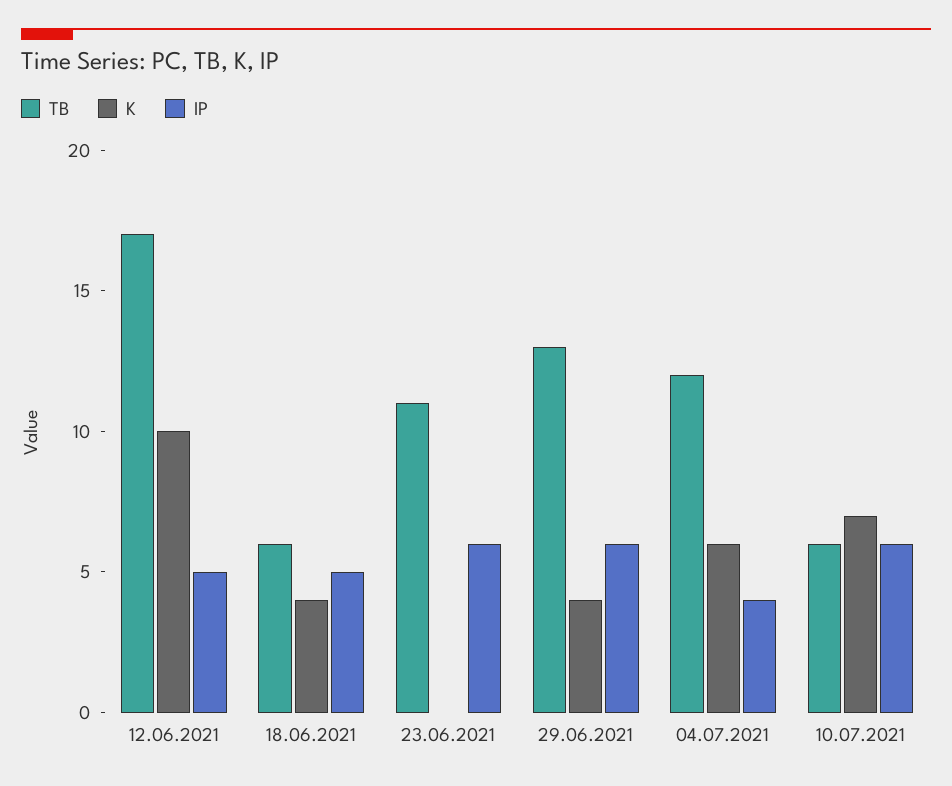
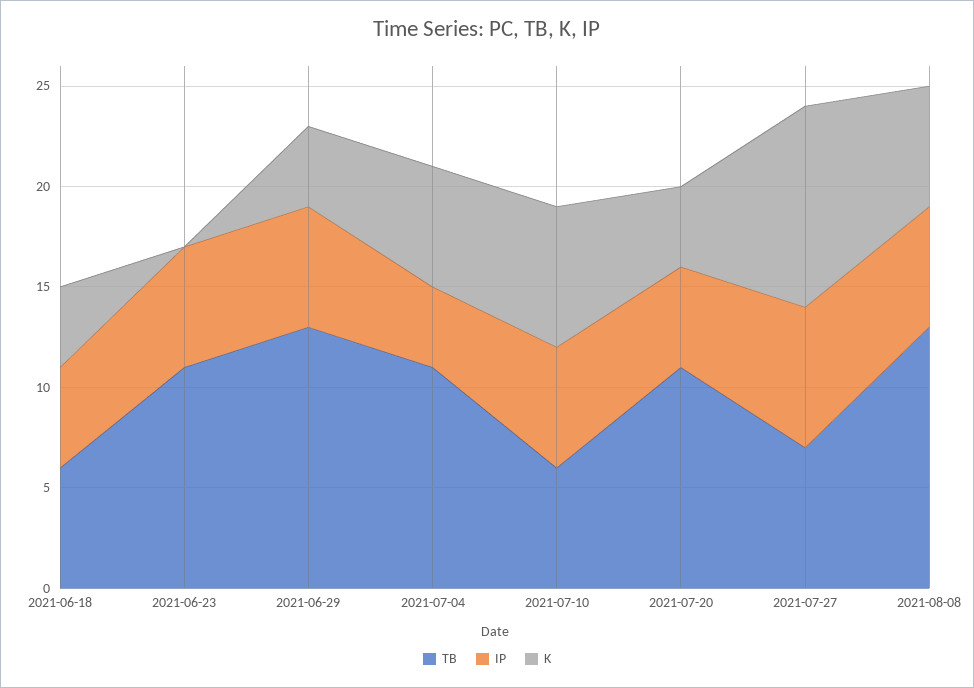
TB, 12.06.2021: 17 -> none
K, 12.06.2021: 10 -> none
IP, 12.06.2021: 5 -> none
TB, 04.07.2021: 12 -> 11
TB, 2021-07-20: none -> 11
IP, 2021-07-20: none -> 5
K, 2021-07-20: none -> 4
TB, 2021-07-27: none -> 7
IP, 2021-07-27: none -> 7
K, 2021-07-27: none -> 10
TB, 2021-08-08: none -> 13
IP, 2021-08-08: none -> 6
K, 2021-08-08: none -> 6

